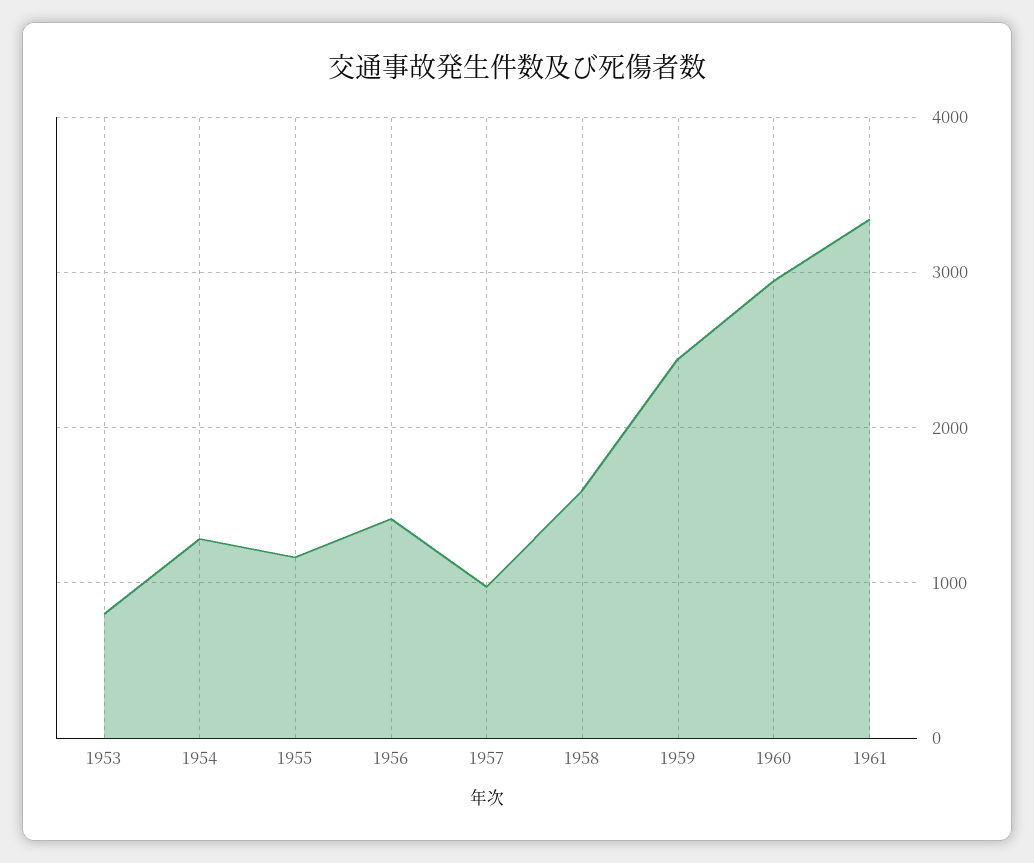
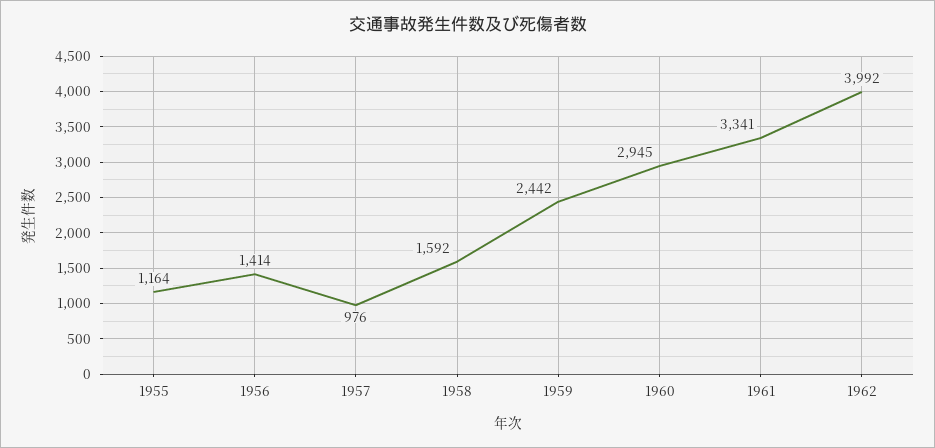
1953: 800 -> none
1954: 1300 -> none
1962: none -> 3992

